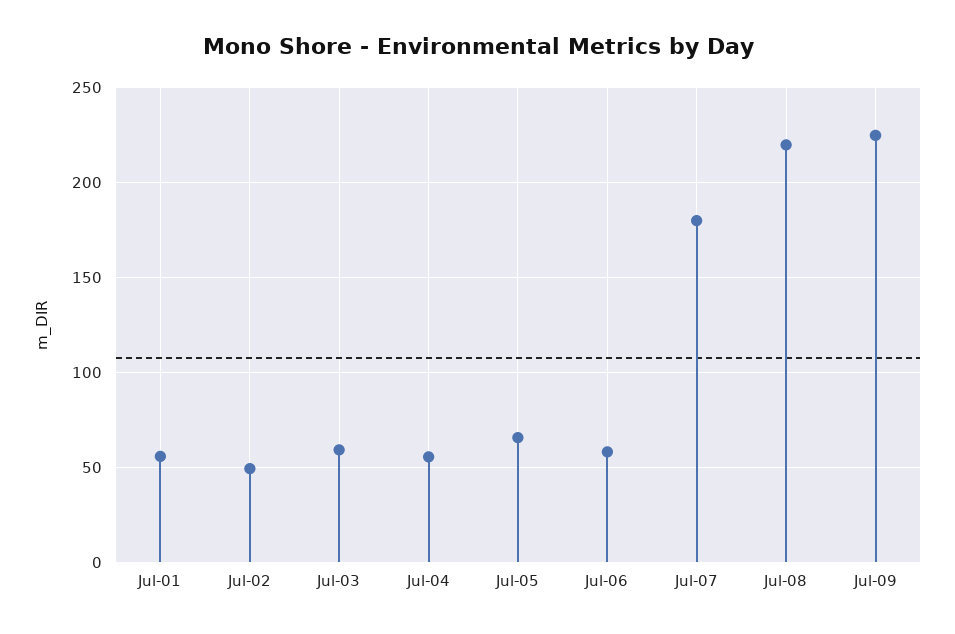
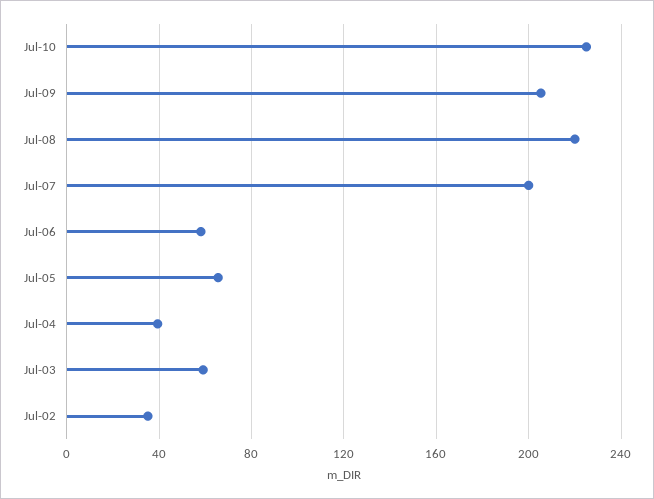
Jul-01: 55 -> none
Jul-02: 50 -> 35
Jul-04: 55 -> 40
Jul-07: 180 -> 200
Jul-09: 225 -> 205
Jul-10: none -> 225

